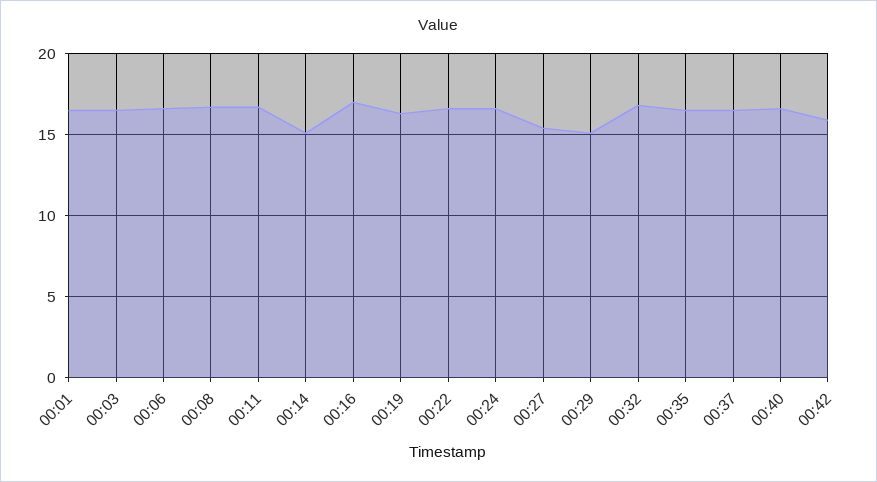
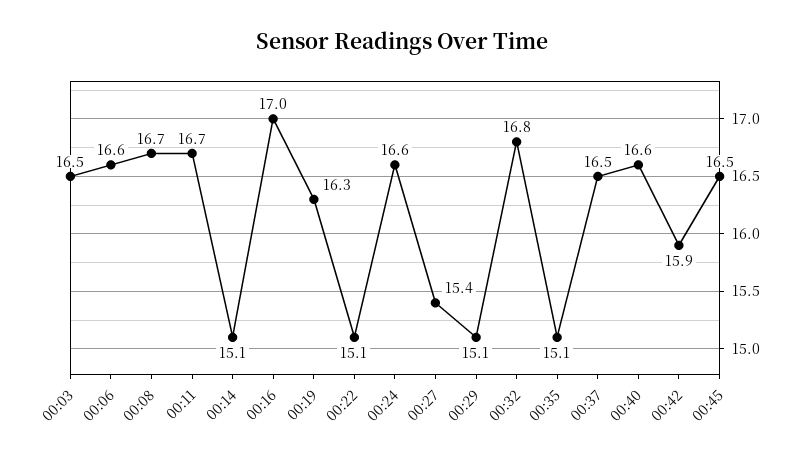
00:01: 16.5 -> none
00:22: 16.5 -> 15.1
00:35: 16.5 -> 15.1
00:45: none -> 16.5

